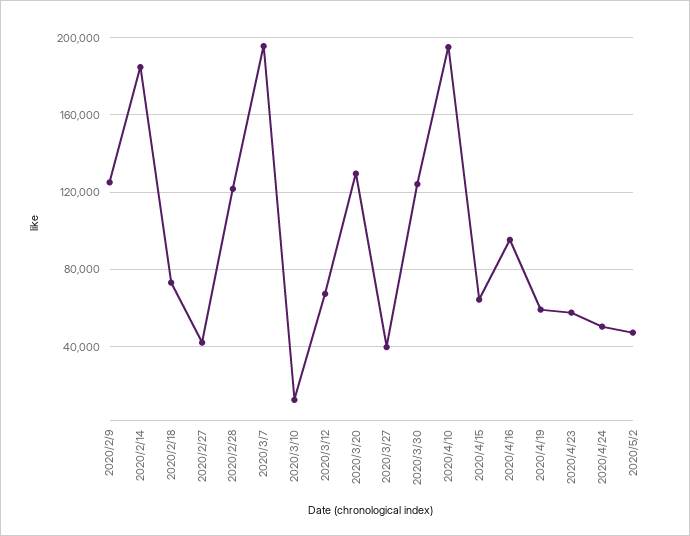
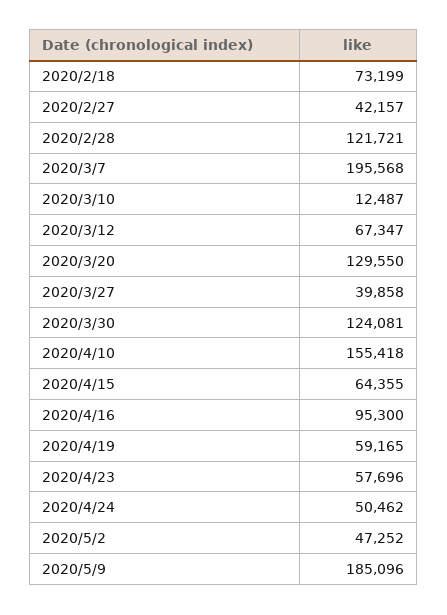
2020/2/9: 125000 -> none
2020/2/14: 185000 -> none
2020/4/10: 195000 -> 155418
2020/5/9: none -> 185096

